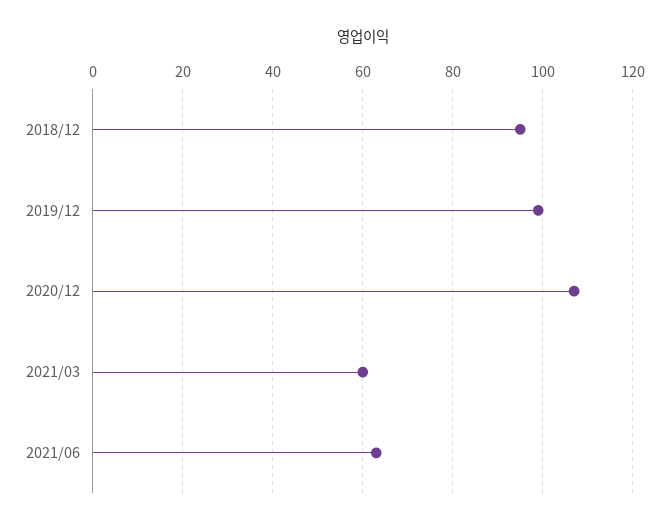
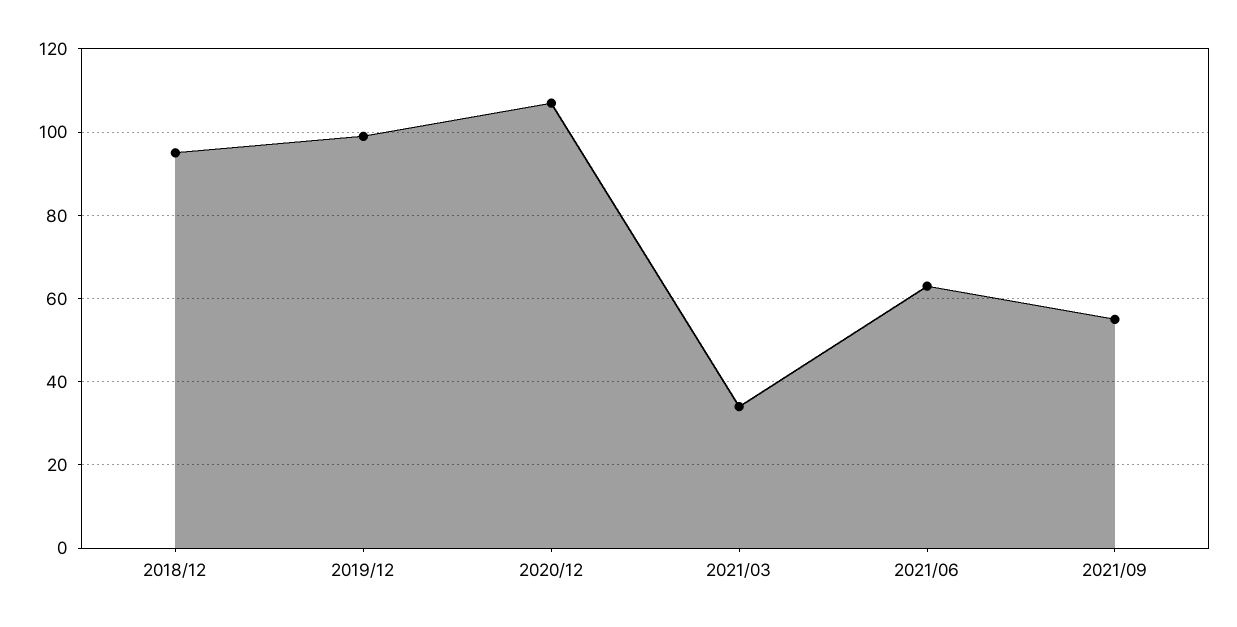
2021/03: 60 -> 35
2021/09: none -> 55

